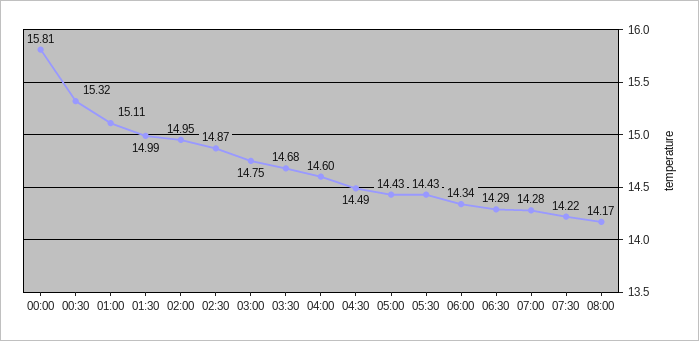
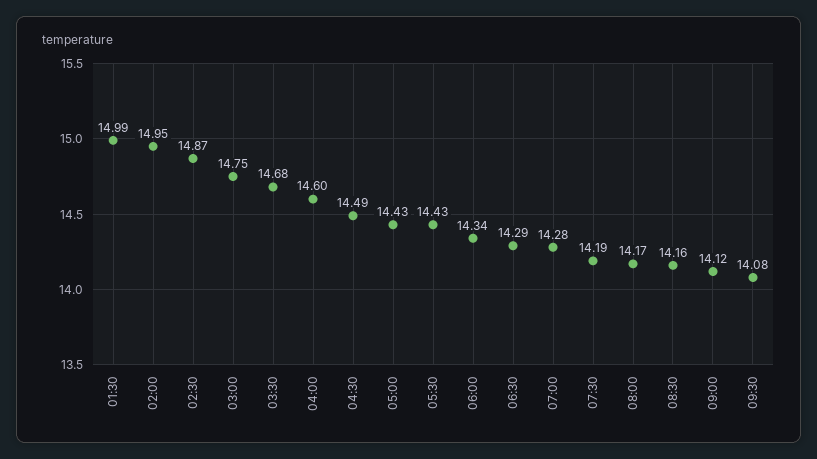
00:00: 15.81 -> none
00:30: 15.32 -> none
01:00: 15.11 -> none
07:30: 14.22 -> 14.19
08:30: none -> 14.16
09:00: none -> 14.12
09:30: none -> 14.08

